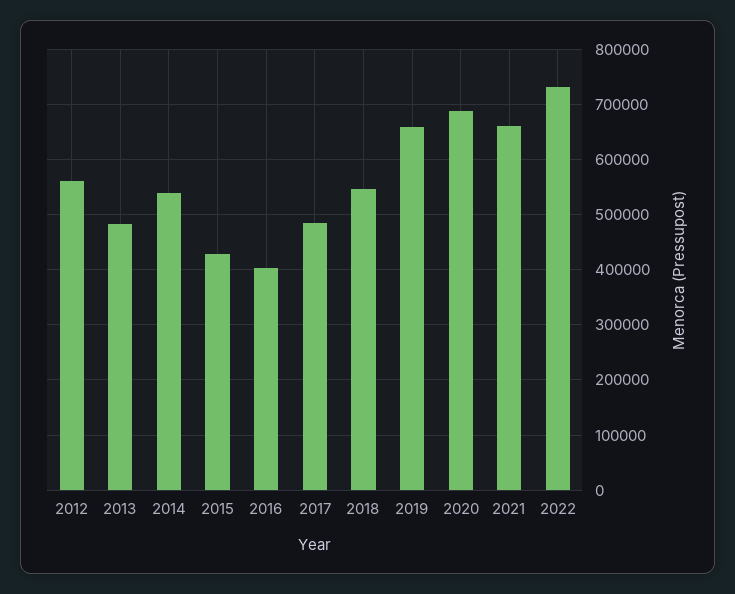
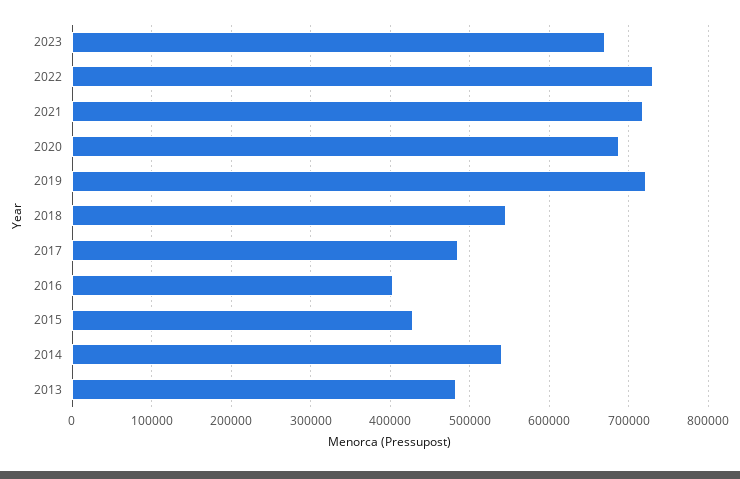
2012: 560000 -> none
2019: 660000 -> 720000
2021: 660000 -> 720000
2023: none -> 670000

